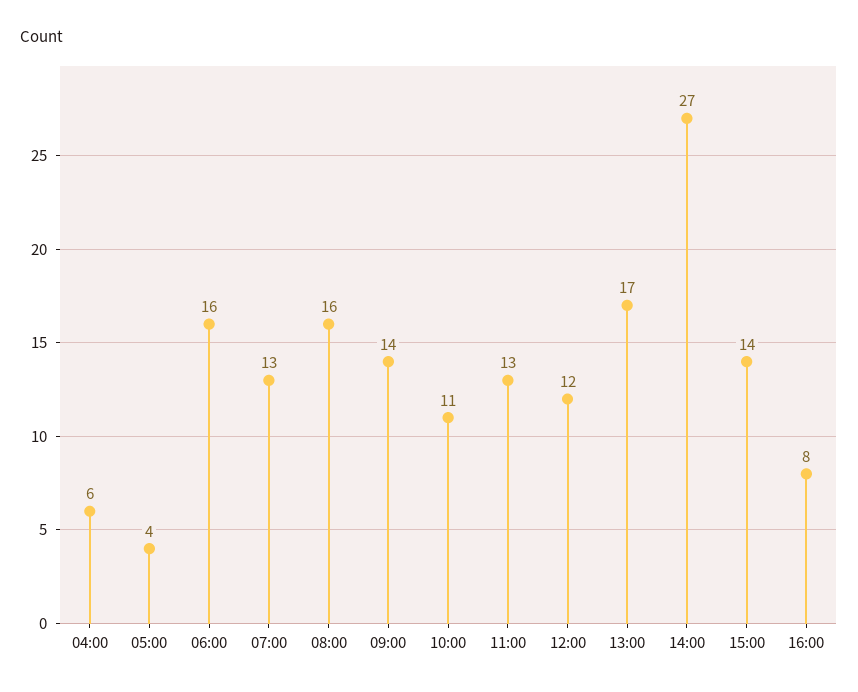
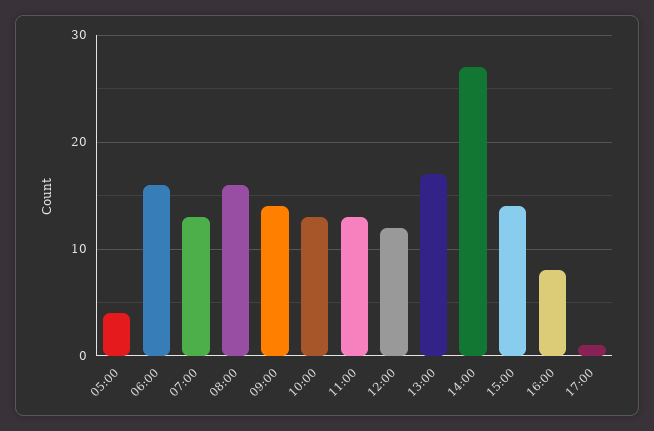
04:00: 6 -> none
10:00: 11 -> 13
17:00: none -> 1

